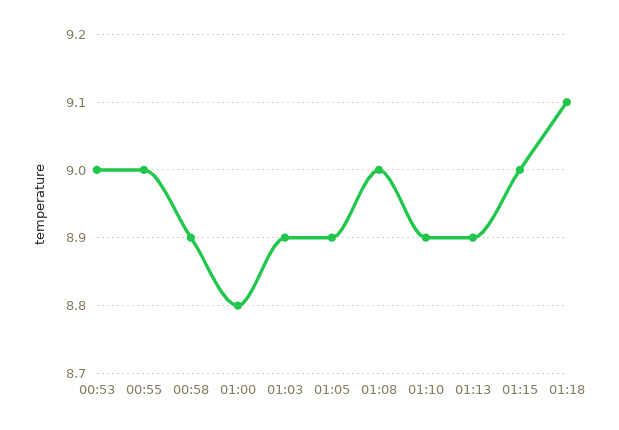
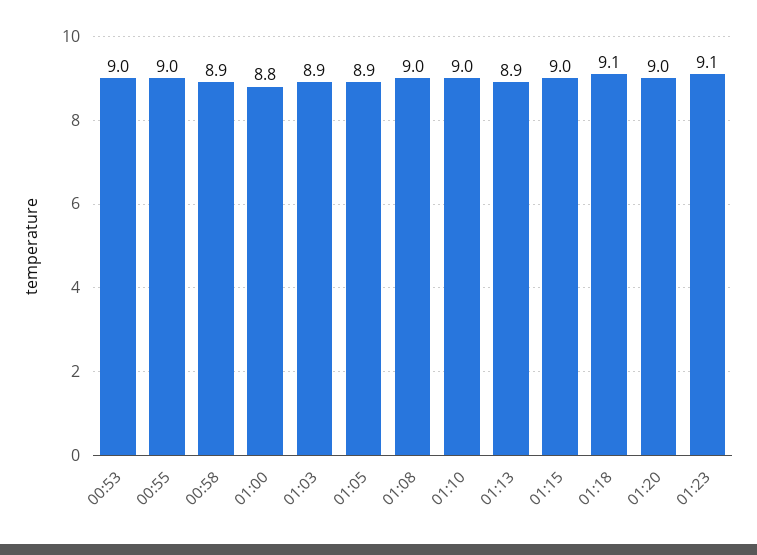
01:10: 8.9 -> 9
01:20: none -> 9
01:23: none -> 9.1

